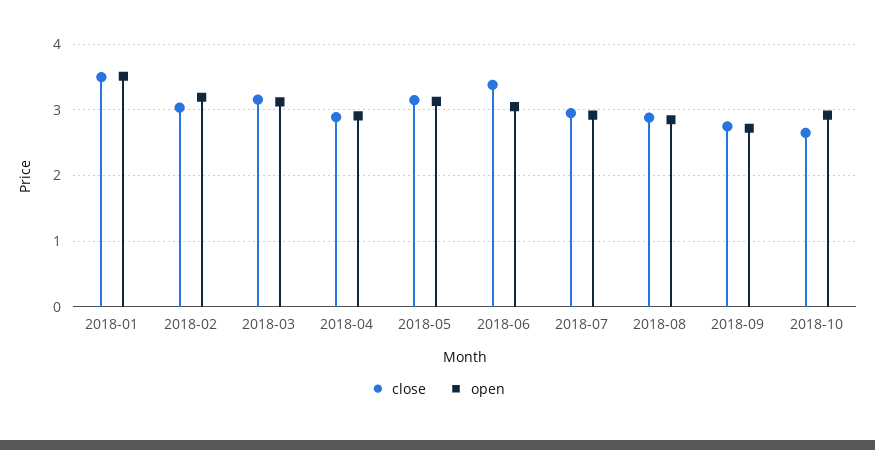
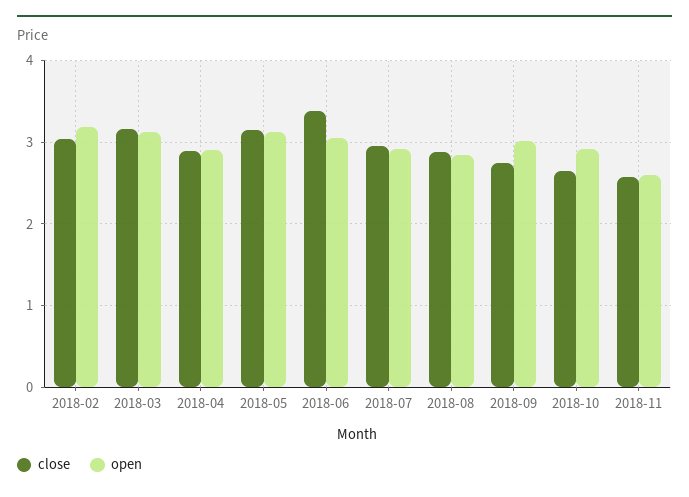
close, 2018-01: 3.5 -> none
open, 2018-01: 3.5 -> none
open, 2018-09: 2.7 -> 3
close, 2018-11: none -> 2.6
open, 2018-11: none -> 2.6

